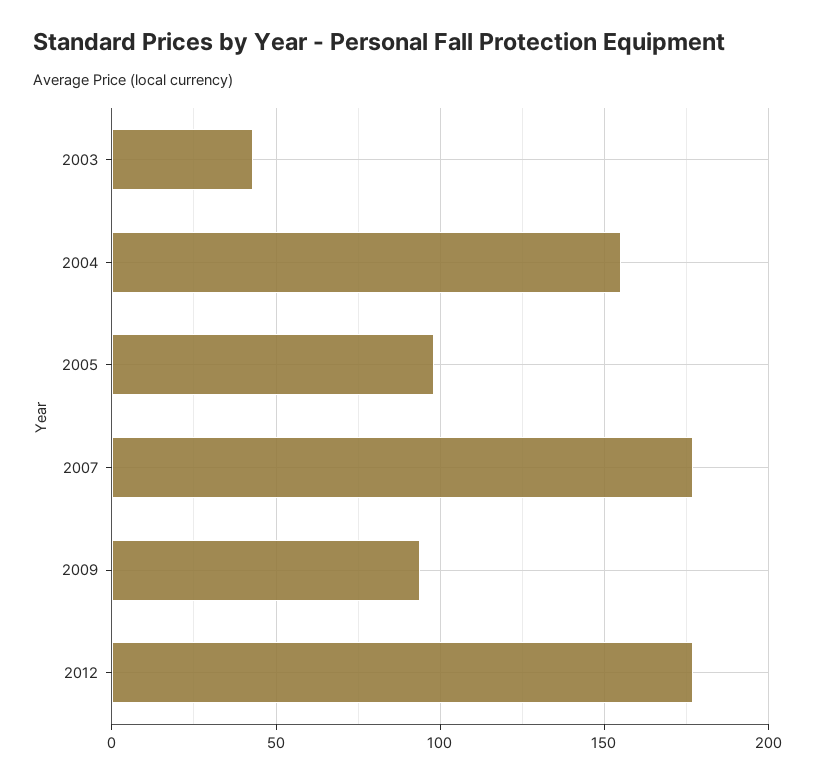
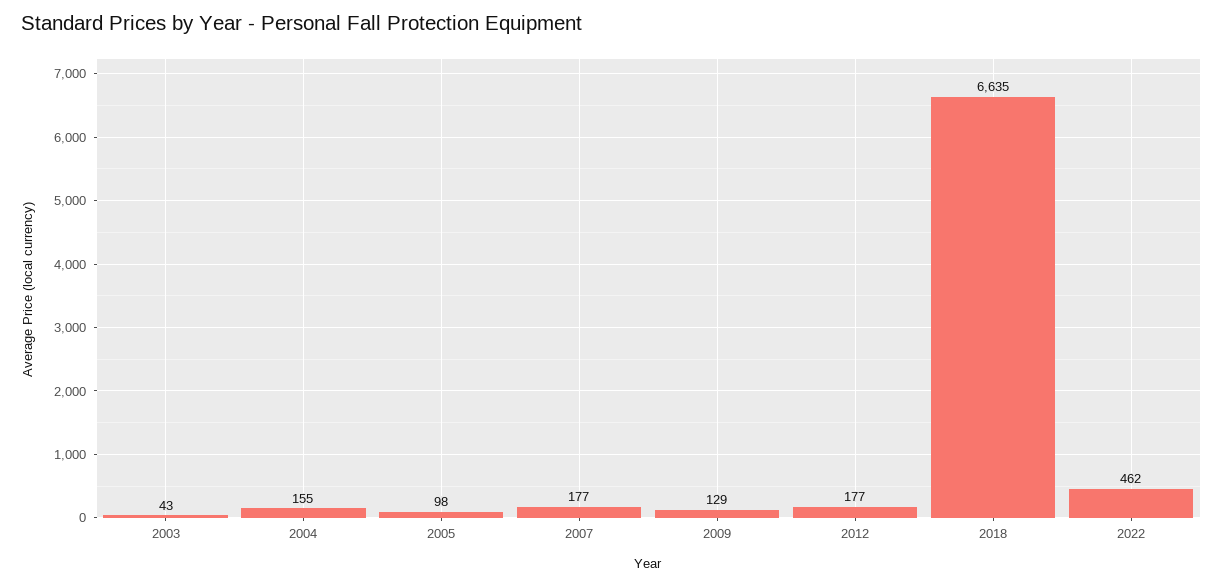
2009: 95 -> 129
2018: none -> 6635
2022: none -> 462

